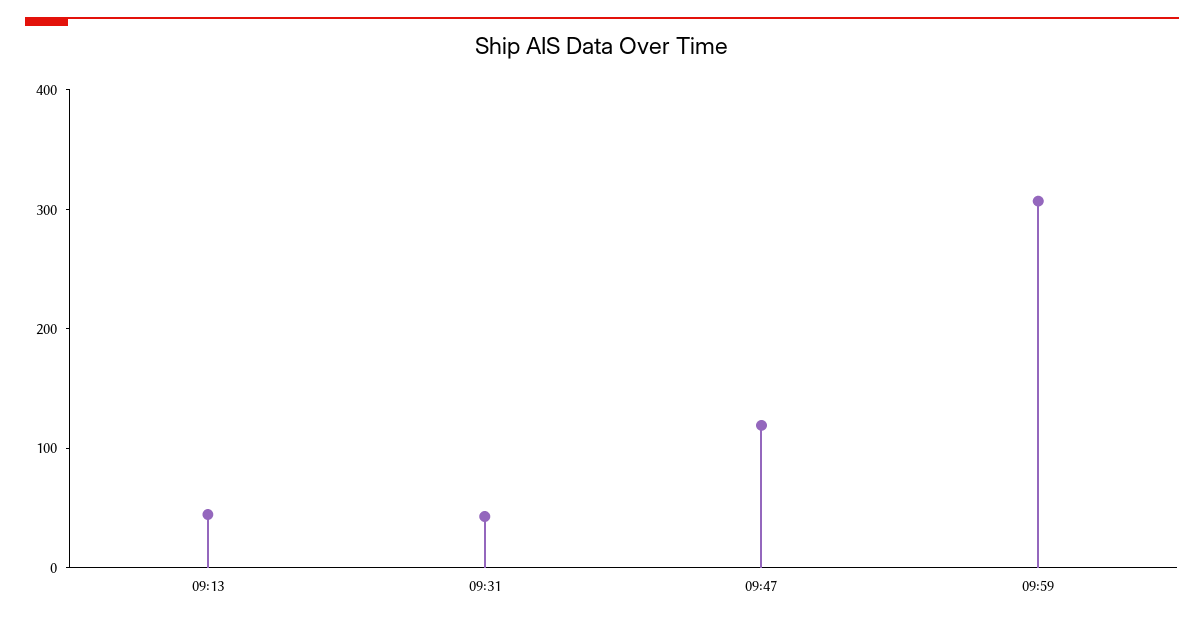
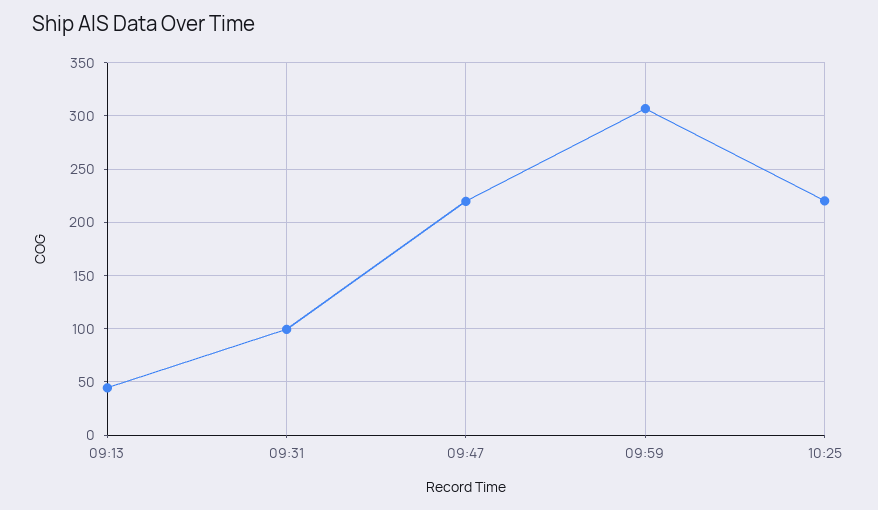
09:31: 40 -> 100
09:47: 120 -> 220
10:25: none -> 220

